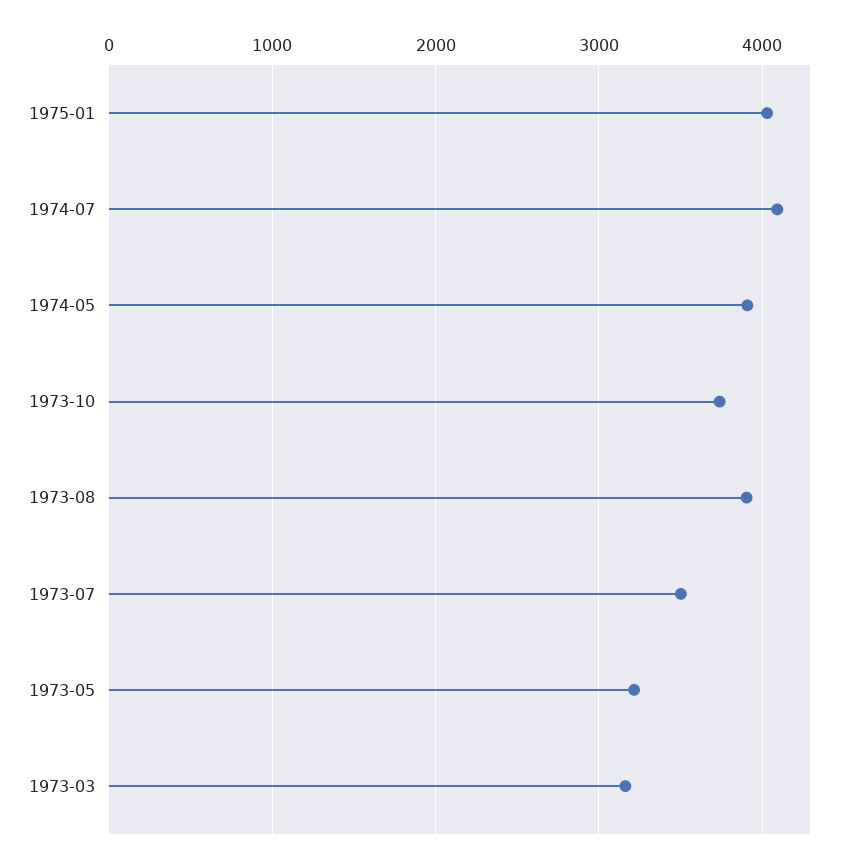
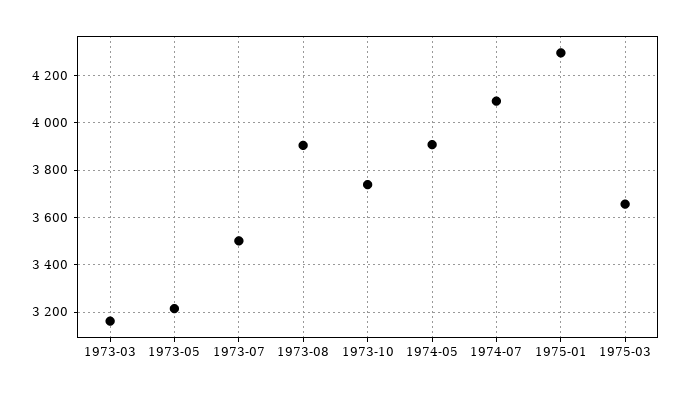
1975-01: 4000 -> 4300
1975-03: none -> 3650

